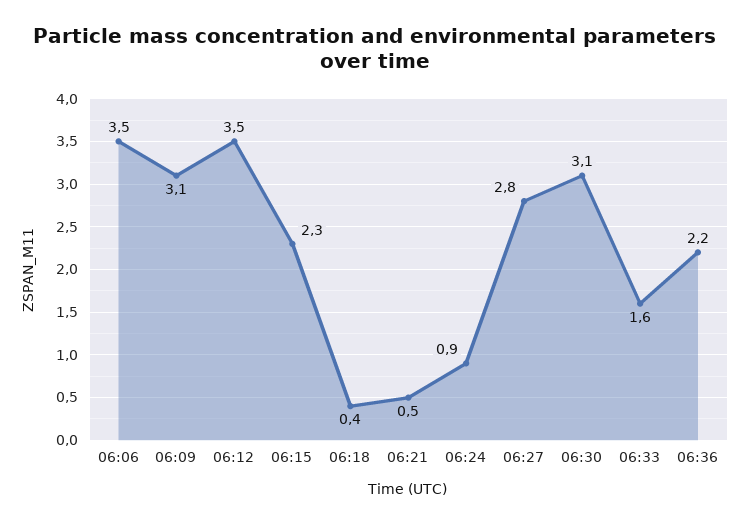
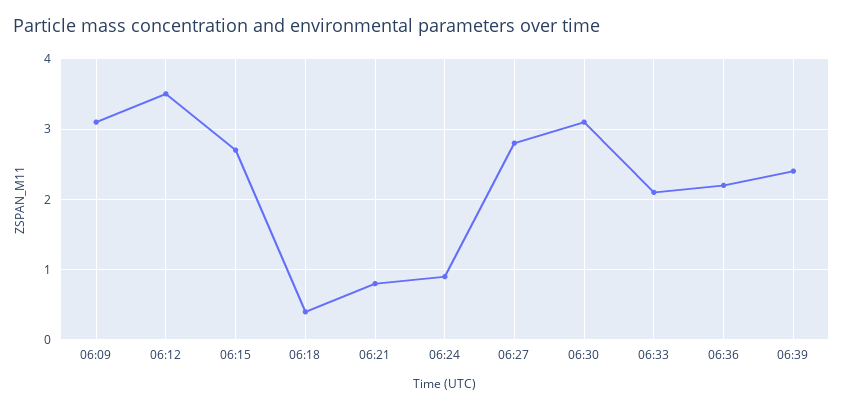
06:06: 3.5 -> none
06:15: 2.3 -> 2.7
06:21: 0.5 -> 0.8
06:33: 1.6 -> 2.1
06:39: none -> 2.4

